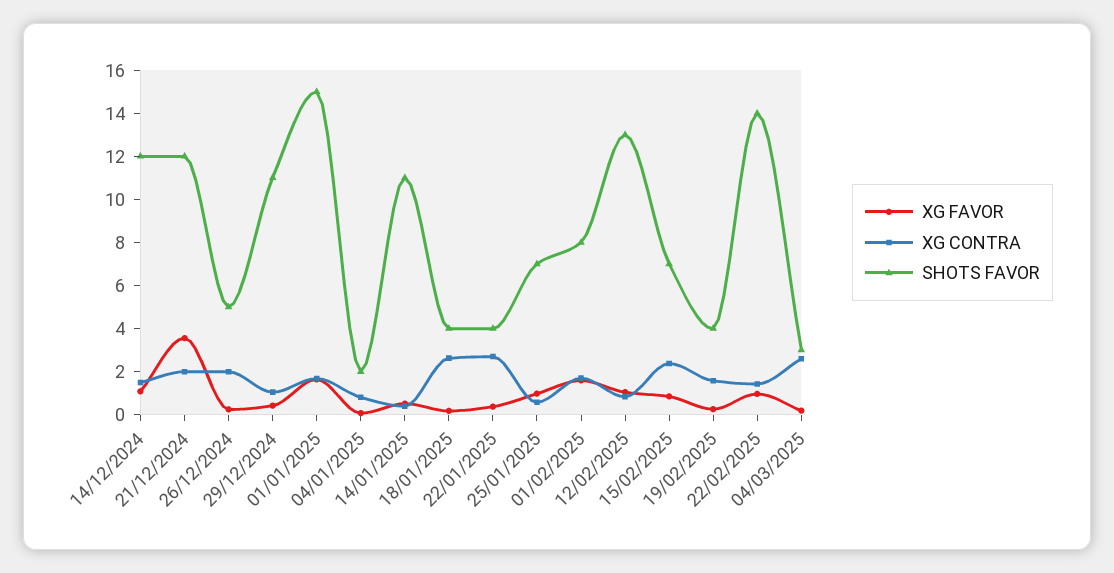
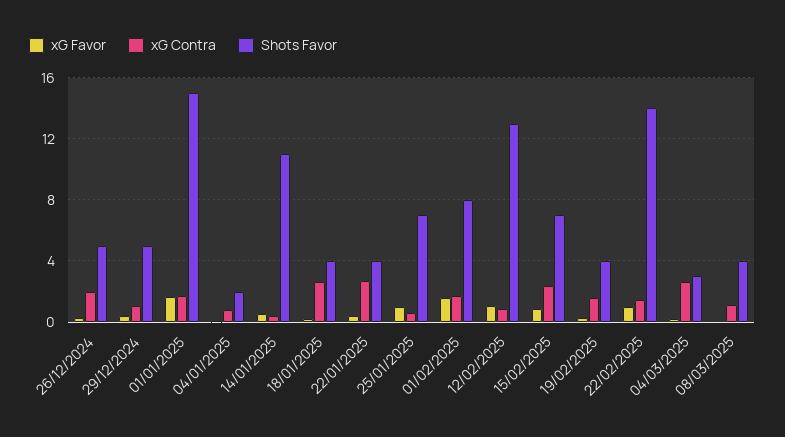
XG FAVOR, 14/12/2024: 1 -> none
XG CONTRA, 14/12/2024: 1.5 -> none
SHOTS FAVOR, 14/12/2024: 12 -> none
XG FAVOR, 21/12/2024: 3.5 -> none
XG CONTRA, 21/12/2024: 2 -> none
SHOTS FAVOR, 21/12/2024: 12 -> none
SHOTS FAVOR, 29/12/2024: 11 -> 5
XG FAVOR, 08/03/2025: none -> 0
XG CONTRA, 08/03/2025: none -> 1
SHOTS FAVOR, 08/03/2025: none -> 4

